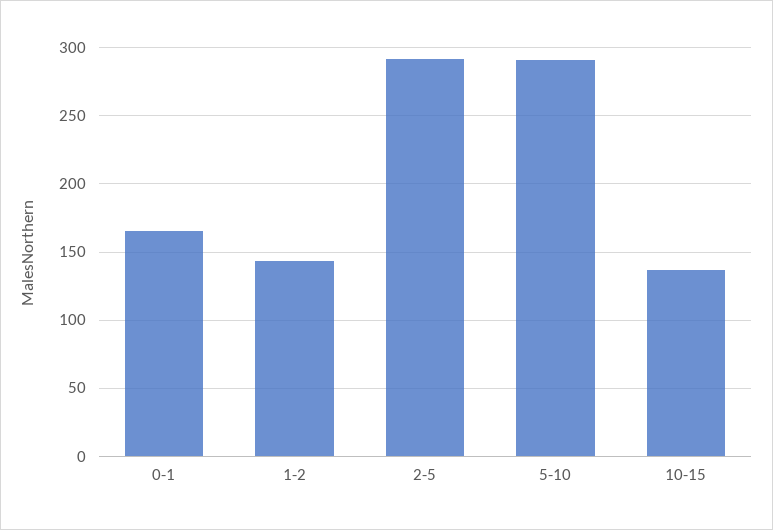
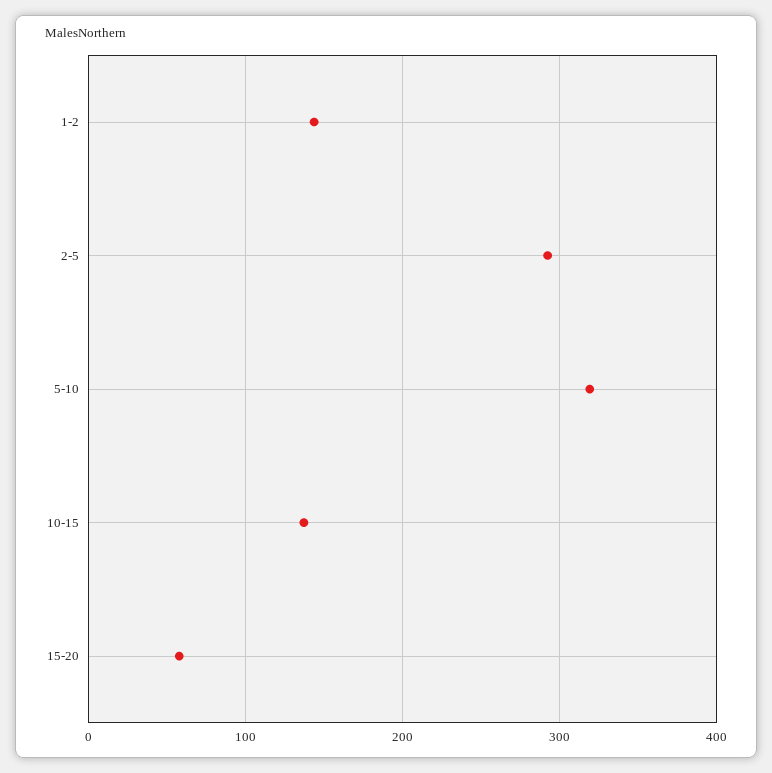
0-1: 165 -> none
5-10: 290 -> 320
15-20: none -> 60

